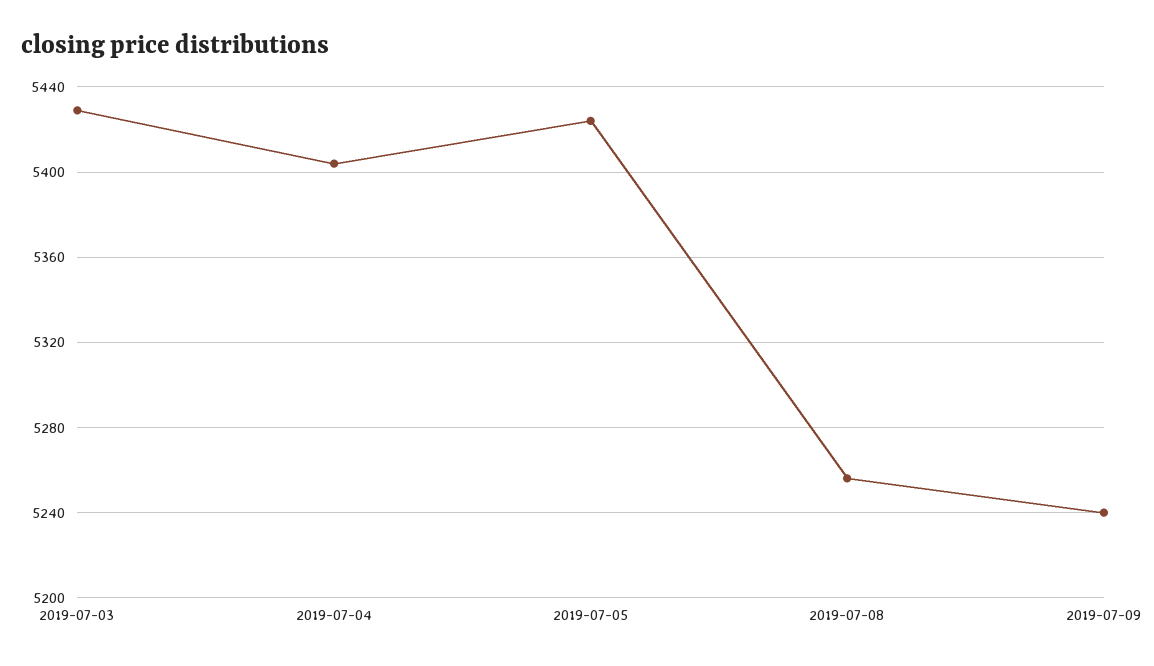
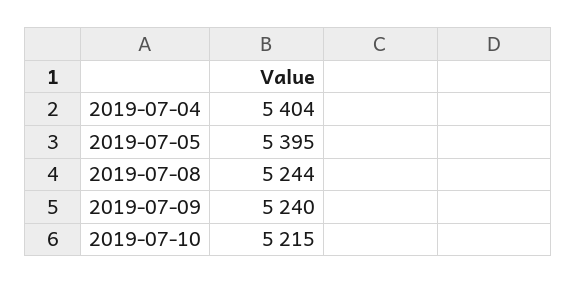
2019-07-03: 5430 -> none
2019-07-05: 5425 -> 5395
2019-07-08: 5255 -> 5244
2019-07-10: none -> 5215

